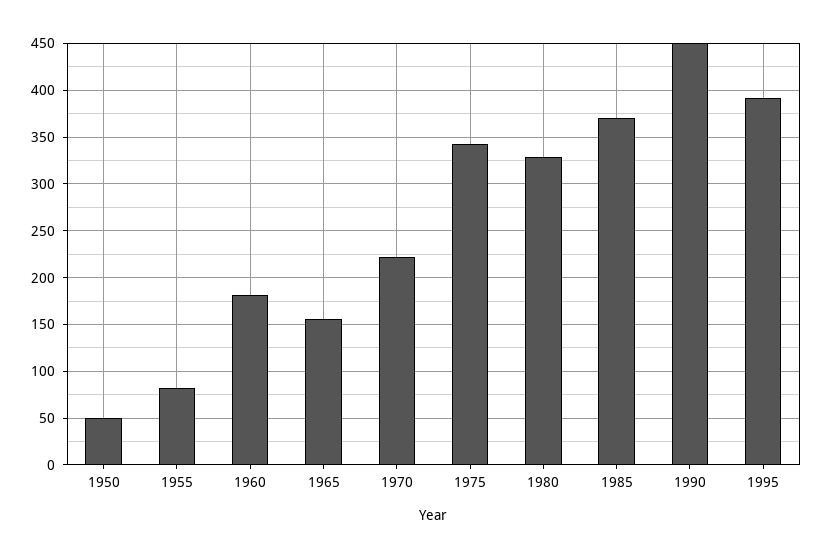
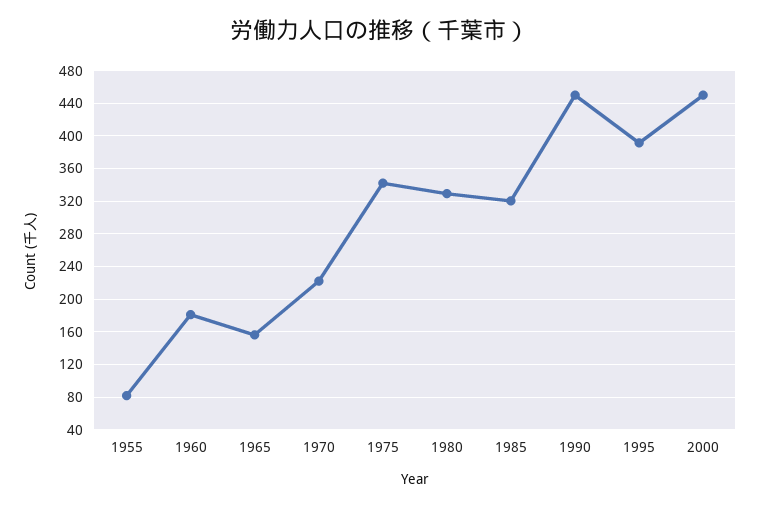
1950: 50 -> none
1985: 370 -> 320
2000: none -> 450

